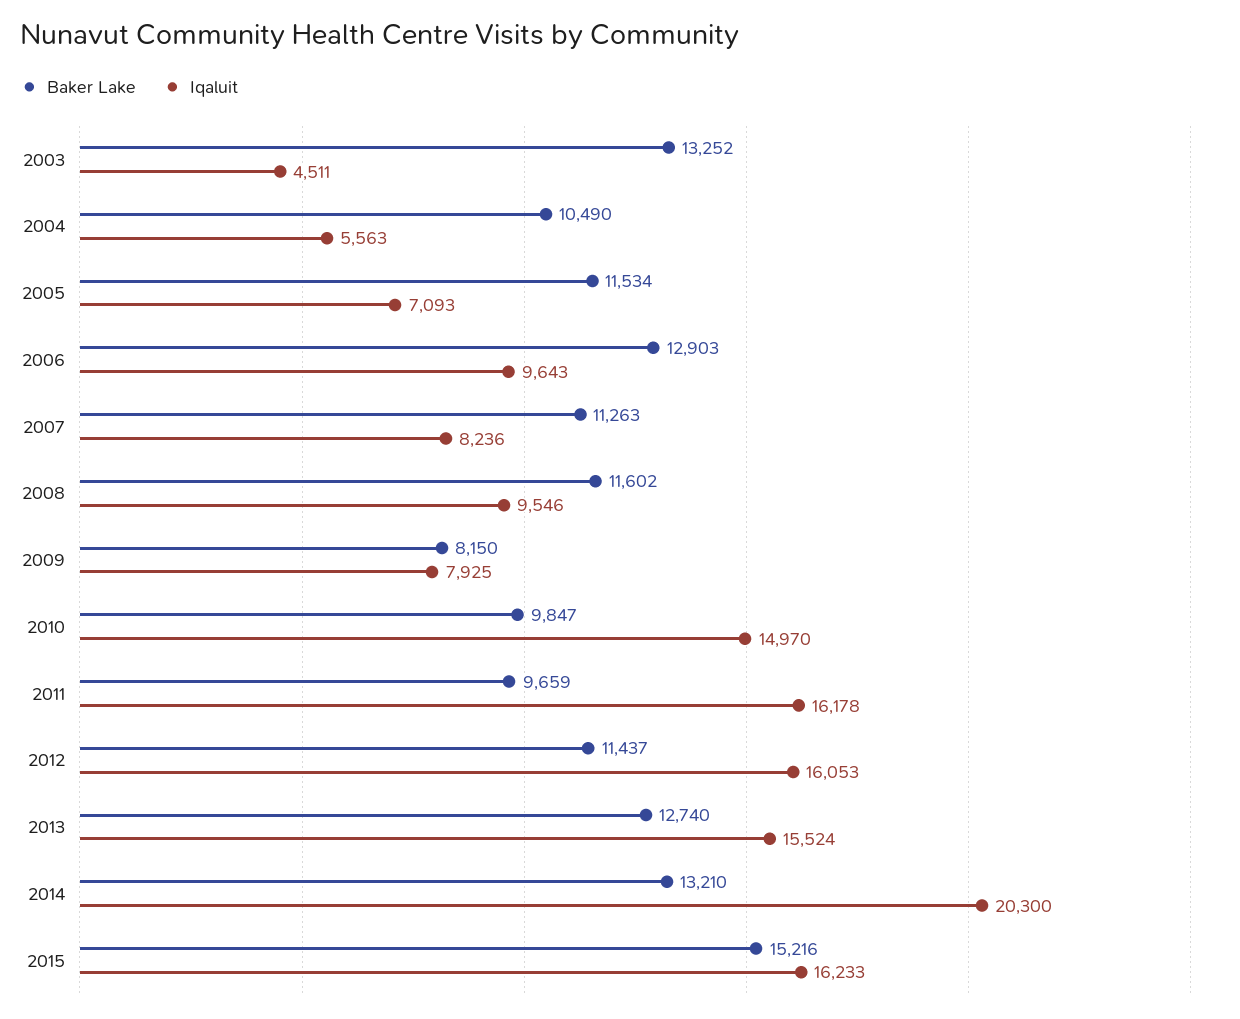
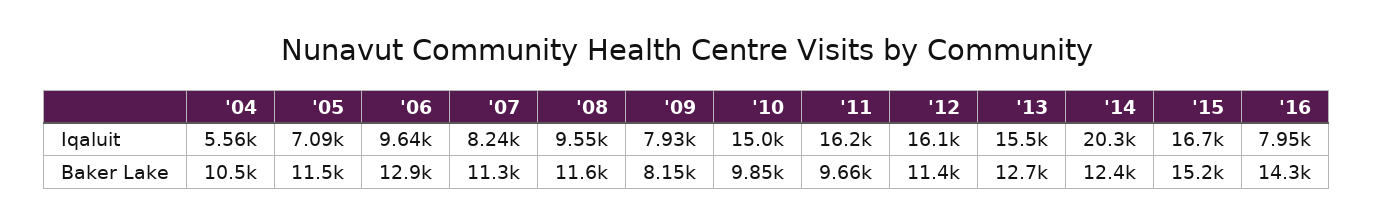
Baker Lake, 2003: 13252 -> none
Iqaluit, 2003: 4511 -> none
Baker Lake, 2014: 13210 -> 12400
Iqaluit, 2015: 16233 -> 16700
Iqaluit, '16: none -> 7950
Baker Lake, '16: none -> 14300

